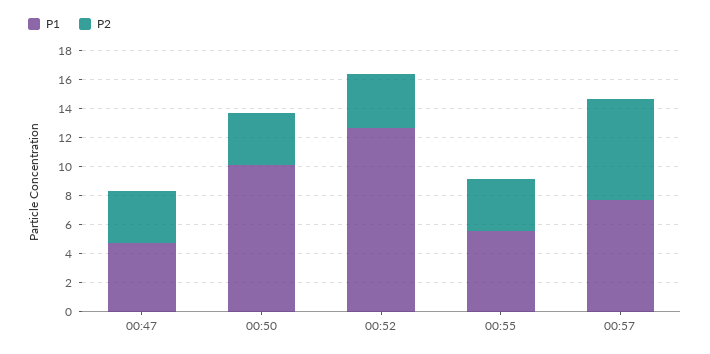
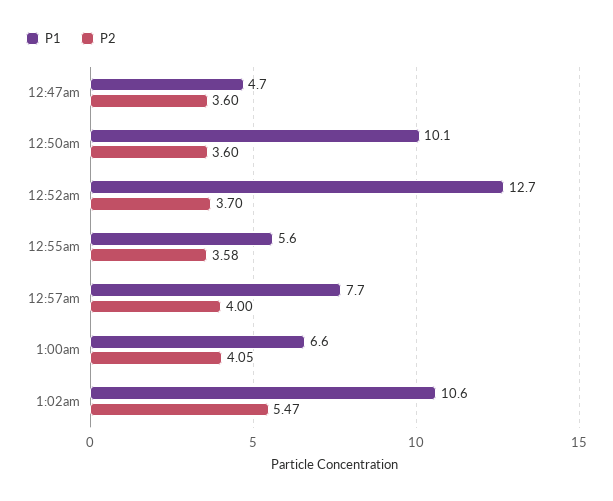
P2, 00:57: 7 -> 4
P1, 1:00am: none -> 6.6
P2, 1:00am: none -> 4.05
P1, 1:02am: none -> 10.6
P2, 1:02am: none -> 5.47

